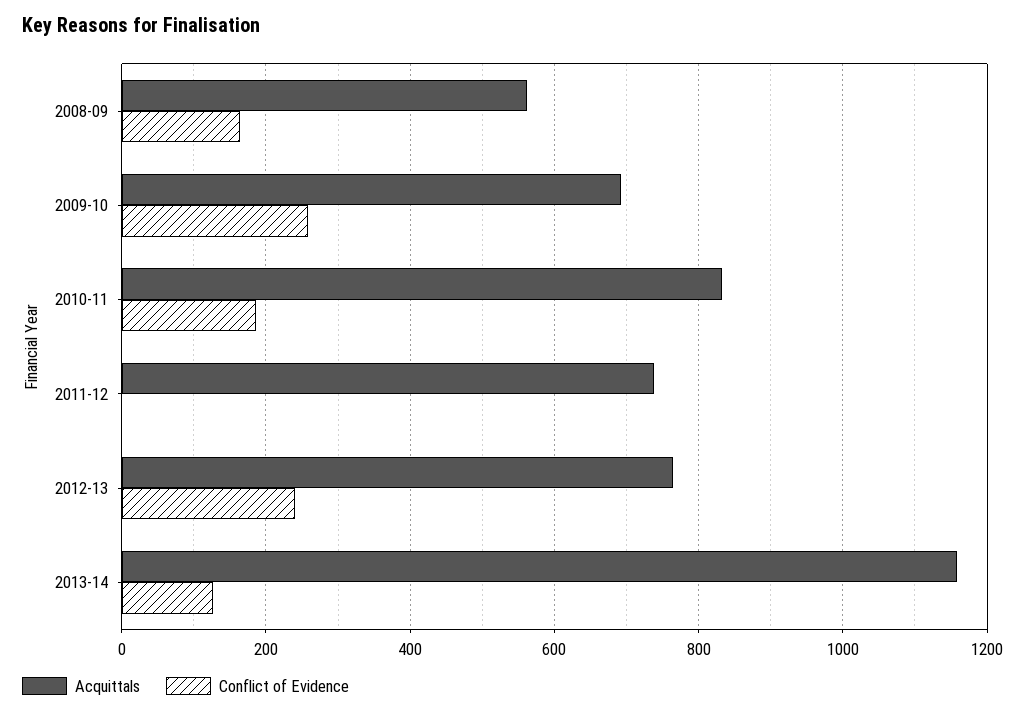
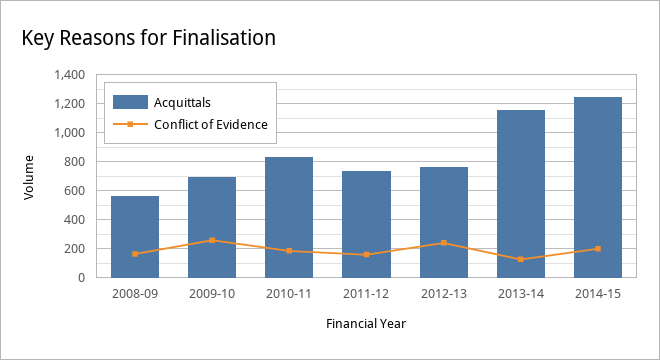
Conflict of Evidence, 2011-12: 0 -> 150
Acquittals, 2014-15: none -> 1250
Conflict of Evidence, 2014-15: none -> 200

